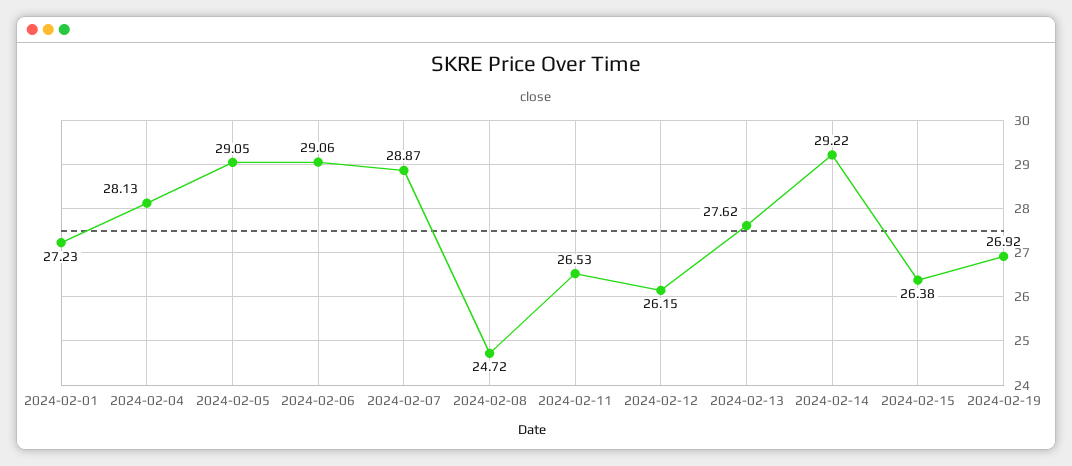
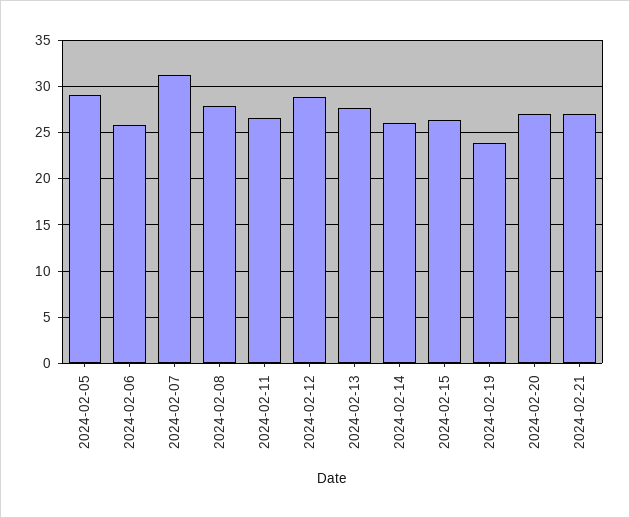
2024-02-01: 27.23 -> none
2024-02-04: 28.13 -> none
2024-02-06: 29.06 -> 26
2024-02-07: 28.87 -> 31
2024-02-08: 24.72 -> 28
2024-02-12: 26.15 -> 29
2024-02-14: 29.22 -> 26
2024-02-19: 26.92 -> 24
2024-02-20: none -> 27
2024-02-21: none -> 27

